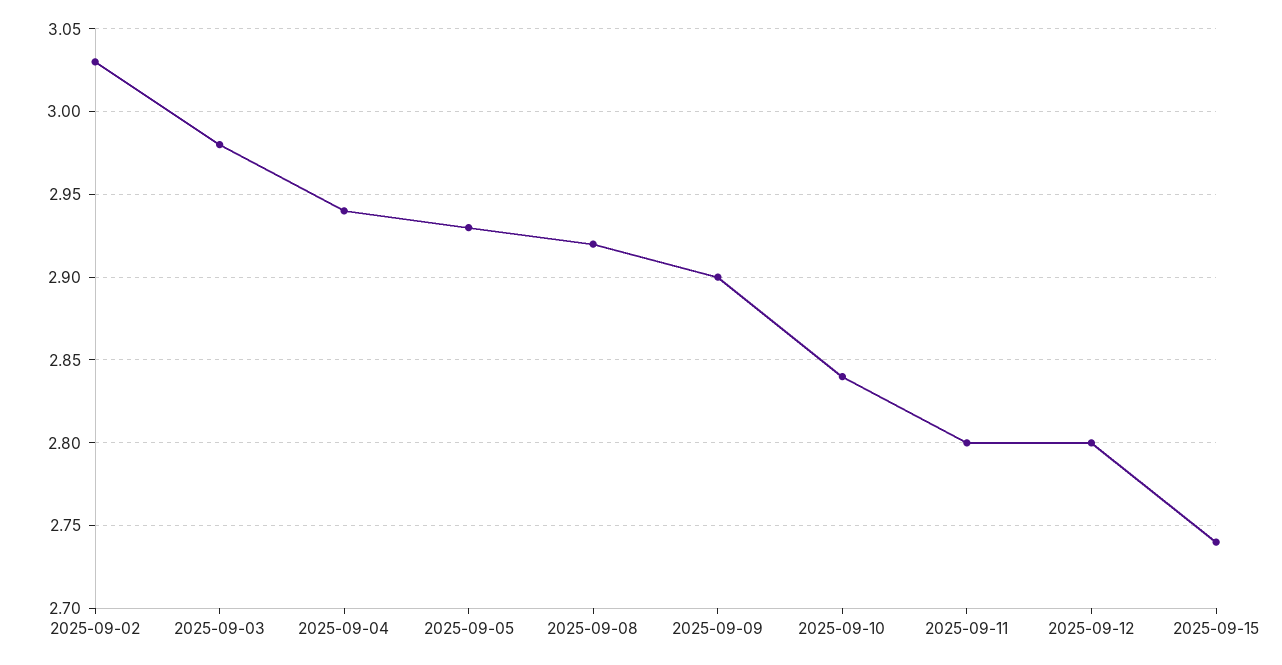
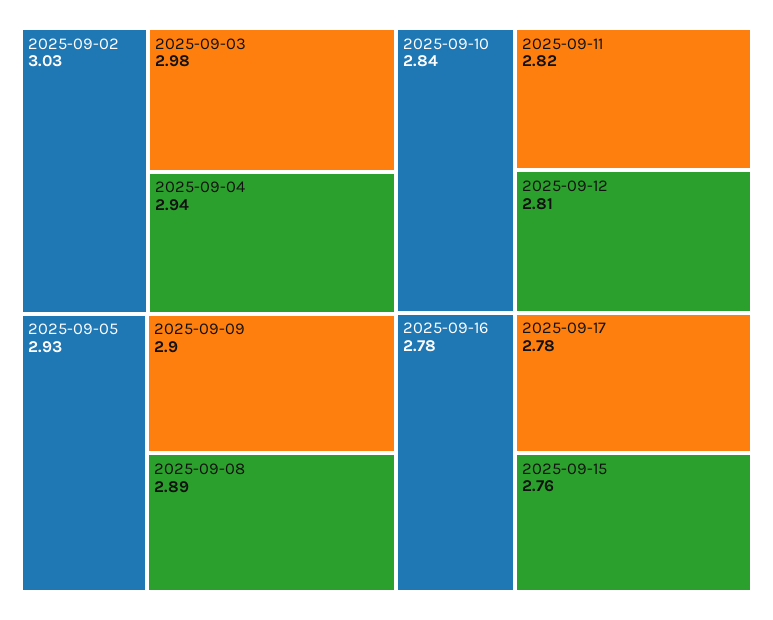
2025-09-08: 2.92 -> 2.89
2025-09-11: 2.8 -> 2.82
2025-09-12: 2.8 -> 2.81
2025-09-15: 2.74 -> 2.76
2025-09-16: none -> 2.78
2025-09-17: none -> 2.78

